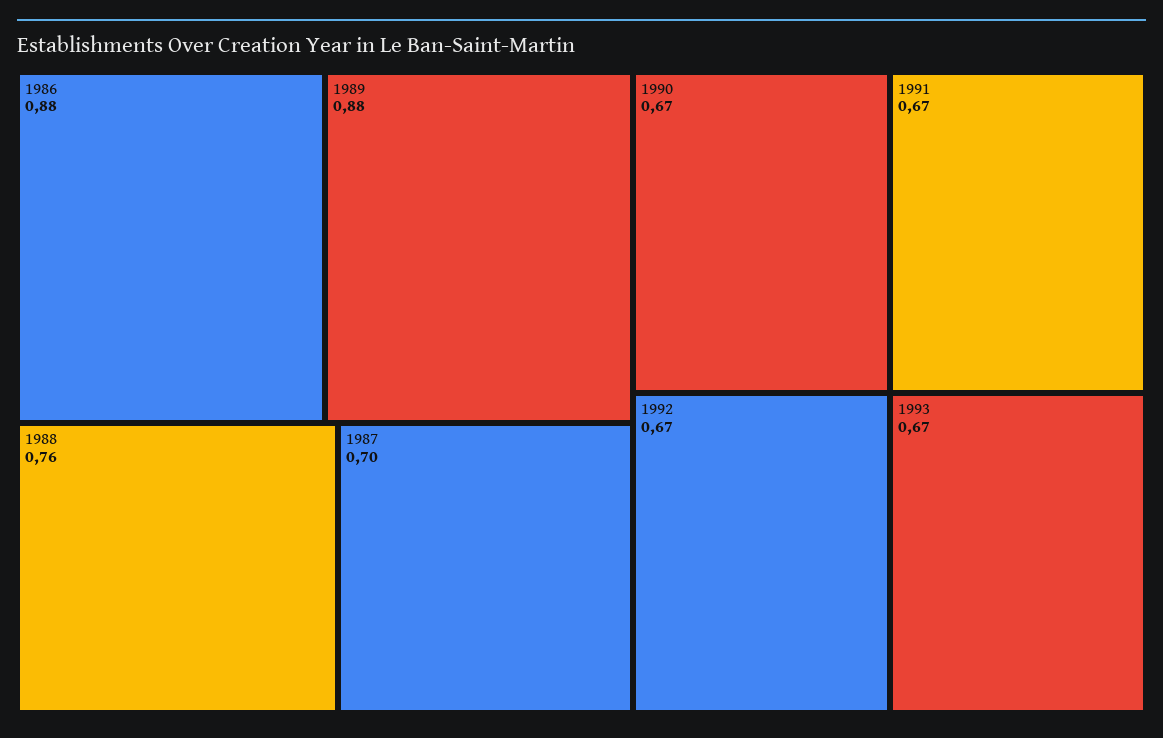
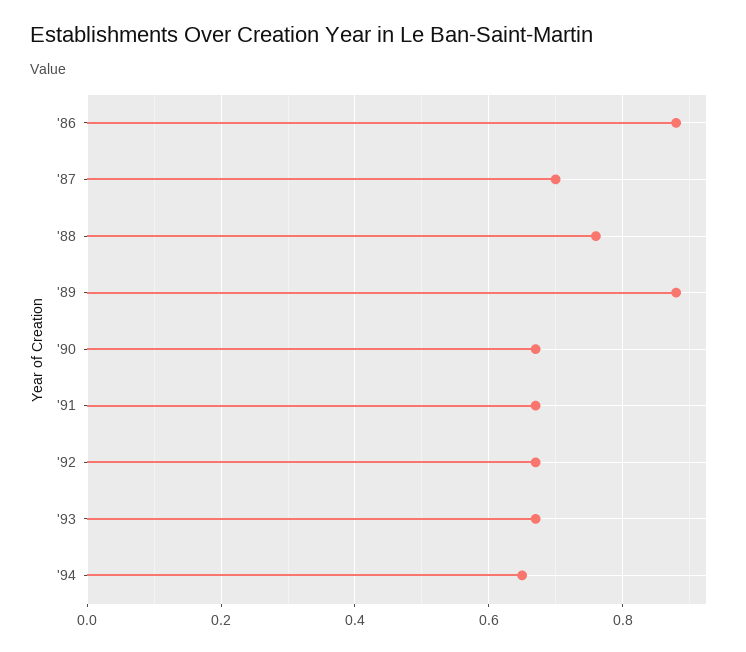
'94: none -> 0.65

